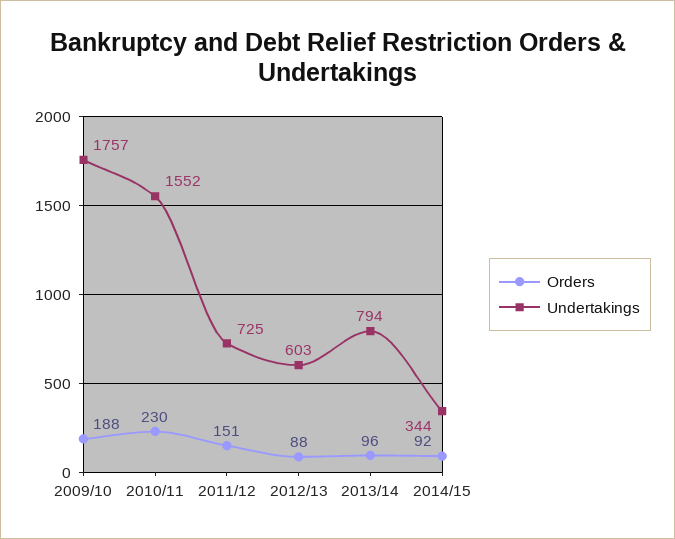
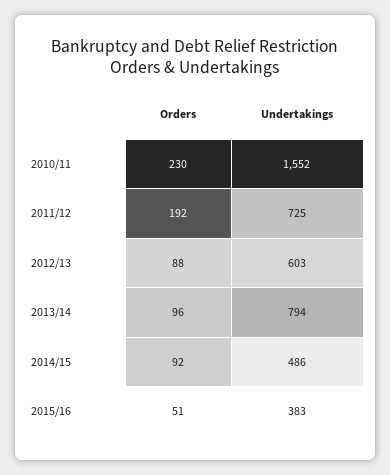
Orders, 2009/10: 188 -> none
Undertakings, 2009/10: 1757 -> none
Orders, 2011/12: 151 -> 192
Undertakings, 2014/15: 344 -> 486
Orders, 2015/16: none -> 51
Undertakings, 2015/16: none -> 383

